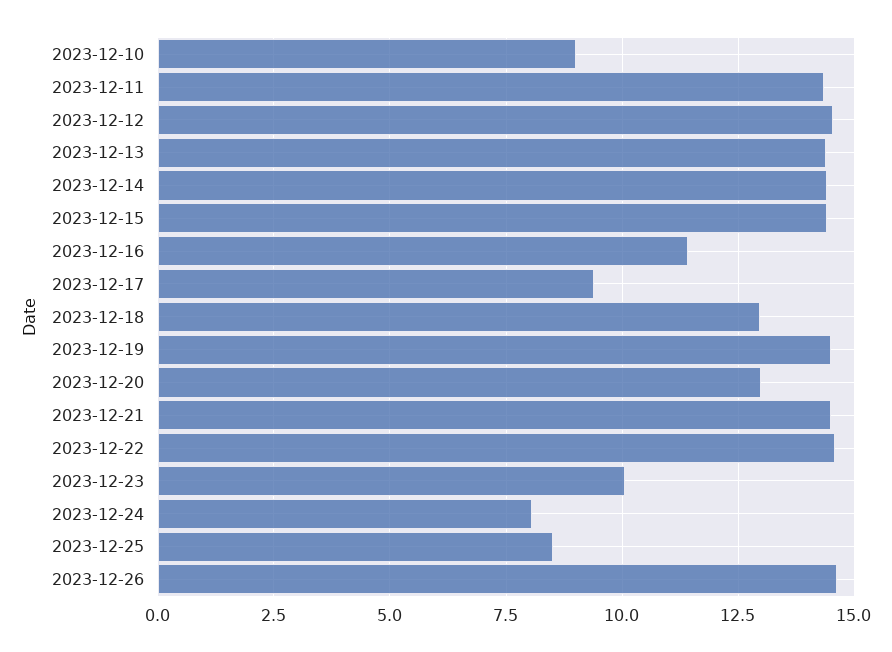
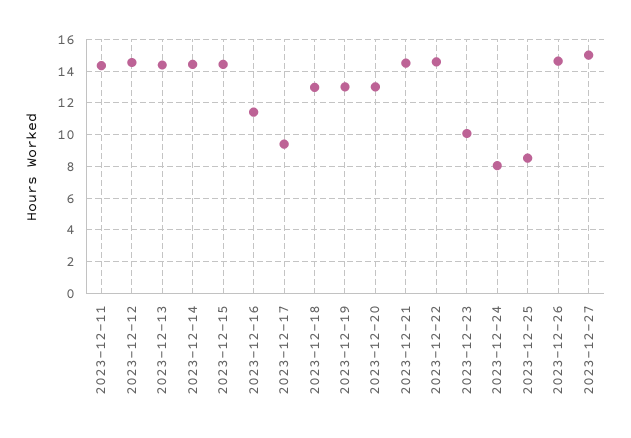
2023-12-10: 9 -> none
2023-12-19: 14.5 -> 13
2023-12-27: none -> 15

